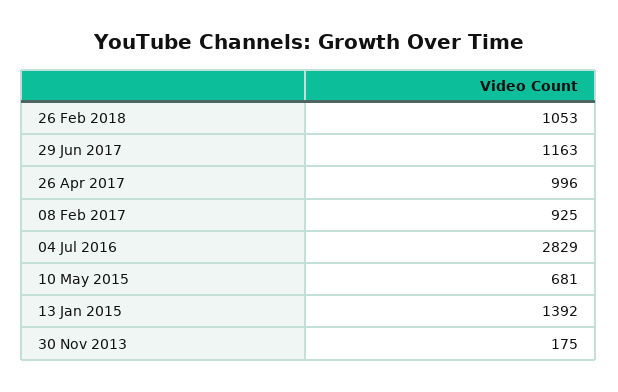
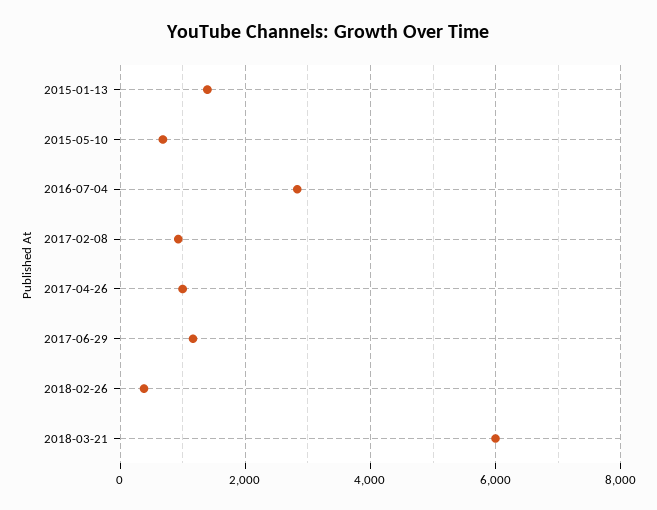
26 Feb 2018: 1053 -> 400
30 Nov 2013: 175 -> none
2018-03-21: none -> 6000

